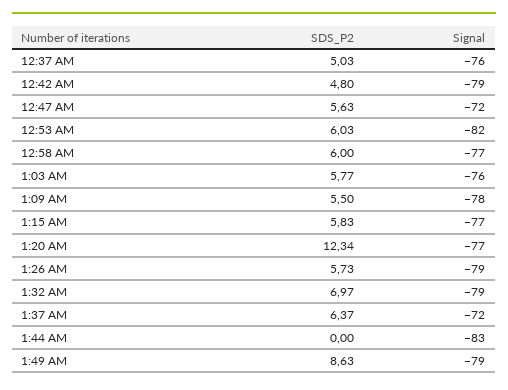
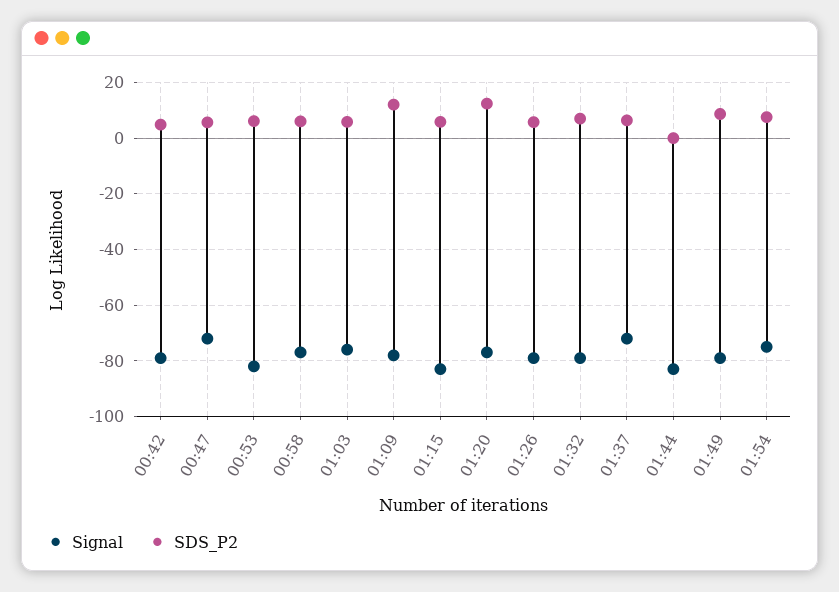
SDS_P2, 12:37 AM: 5.03 -> none
Signal, 12:37 AM: -76 -> none
SDS_P2, 1:09 AM: 5.5 -> 12.5
Signal, 1:15 AM: -77 -> -82.5
Signal, 01:54: none -> -75
SDS_P2, 01:54: none -> 7.5

